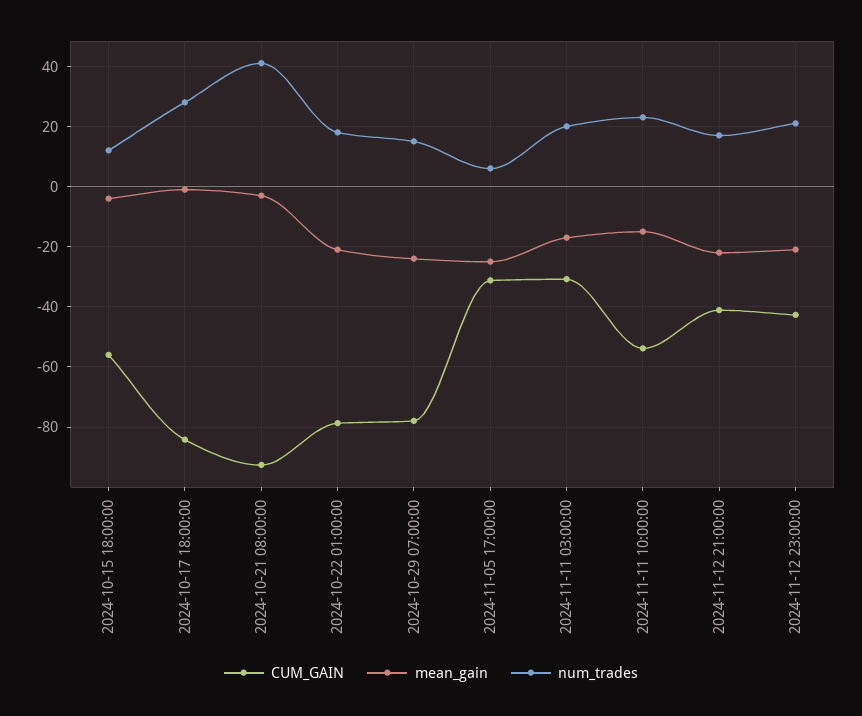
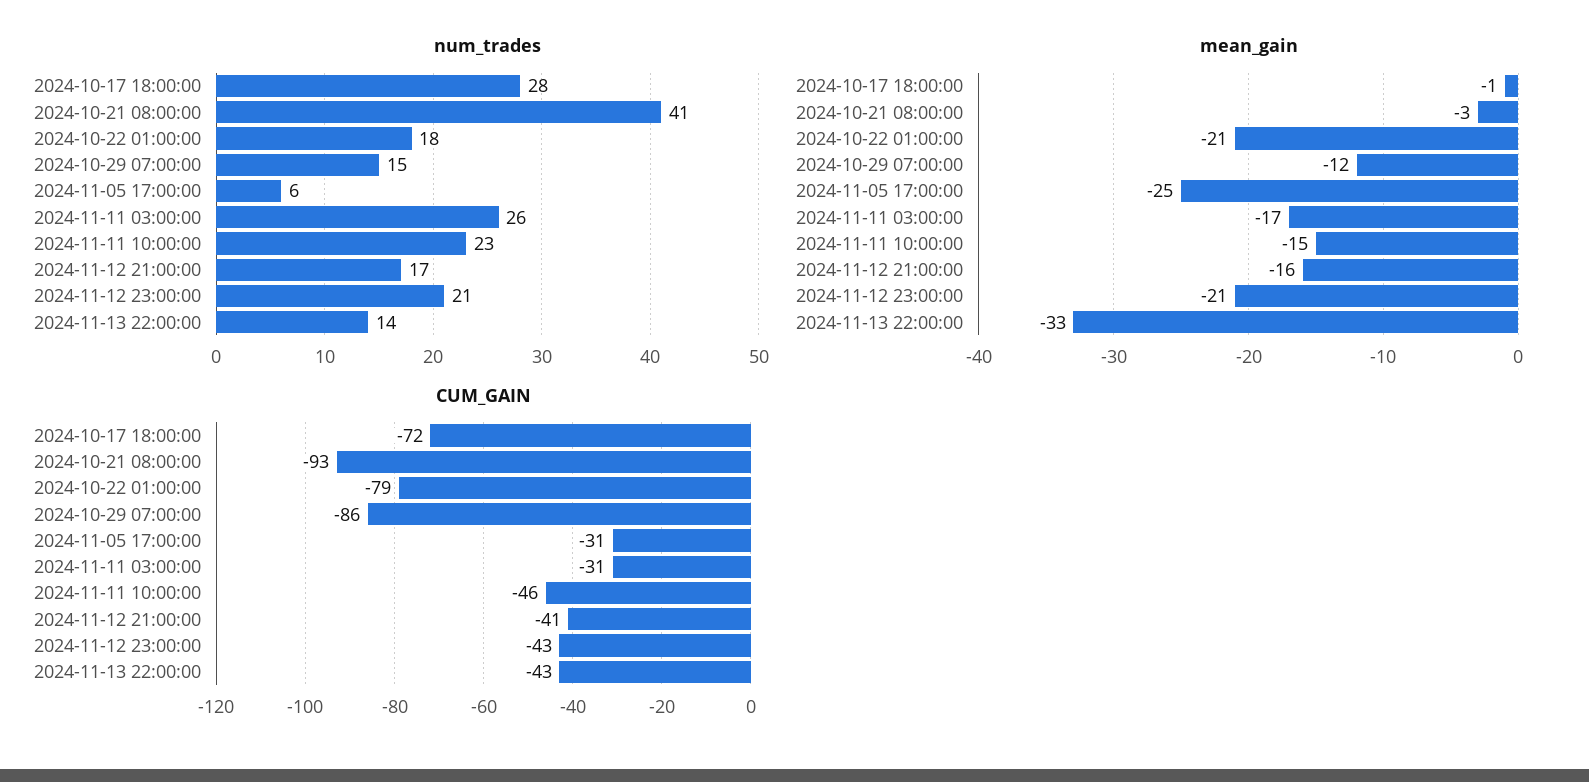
CUM_GAIN, 2024-10-15 18:00:00: -56 -> none
mean_gain, 2024-10-15 18:00:00: -4 -> none
num_trades, 2024-10-15 18:00:00: 12 -> none
CUM_GAIN, 2024-10-17 18:00:00: -84 -> -72
CUM_GAIN, 2024-10-29 07:00:00: -78 -> -86
mean_gain, 2024-10-29 07:00:00: -24 -> -12
num_trades, 2024-11-11 03:00:00: 20 -> 26
CUM_GAIN, 2024-11-11 10:00:00: -54 -> -46
mean_gain, 2024-11-12 21:00:00: -22 -> -16
num_trades, 2024-11-13 22:00:00: none -> 14
mean_gain, 2024-11-13 22:00:00: none -> -33
CUM_GAIN, 2024-11-13 22:00:00: none -> -43

